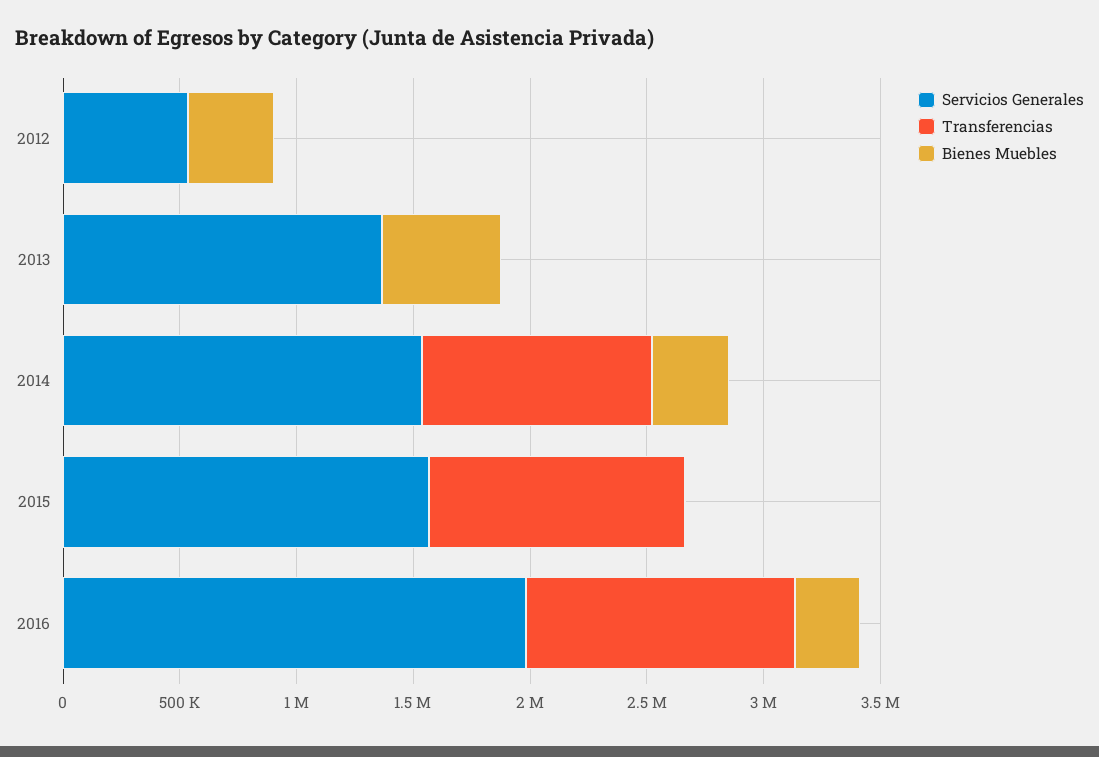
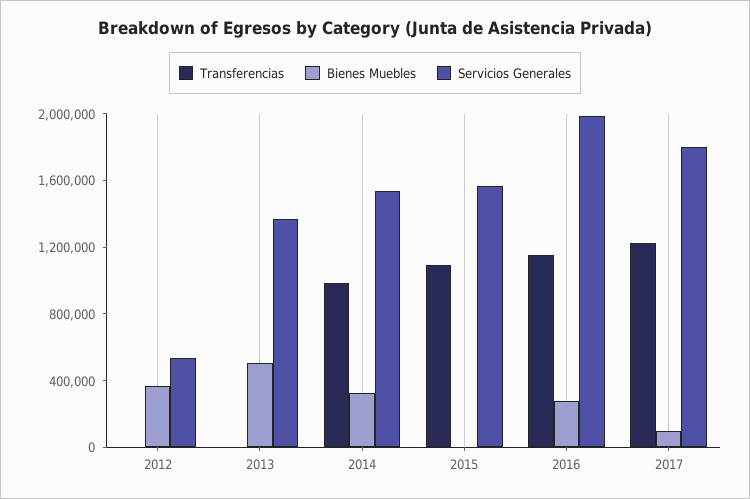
Transferencias, 2017: none -> 1200000
Bienes Muebles, 2017: none -> 100000
Servicios Generales, 2017: none -> 1800000

